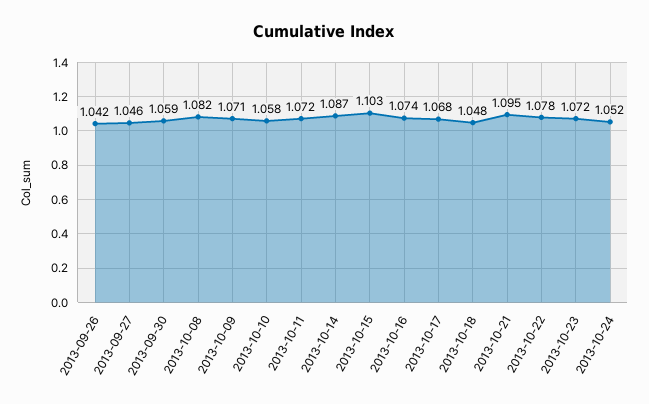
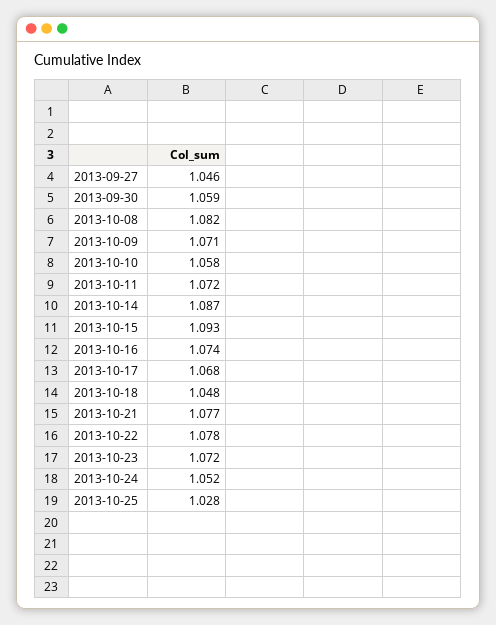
2013-09-26: 1.042 -> none
2013-10-15: 1.103 -> 1.093
2013-10-21: 1.095 -> 1.077
2013-10-25: none -> 1.028

